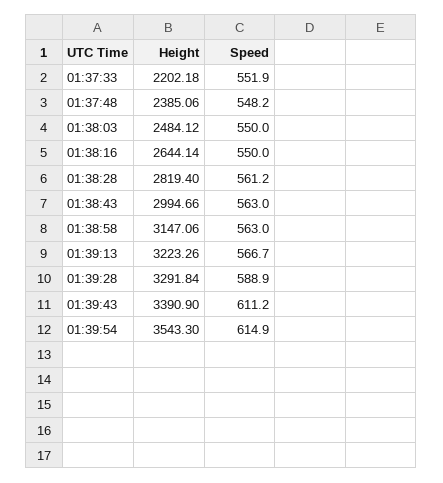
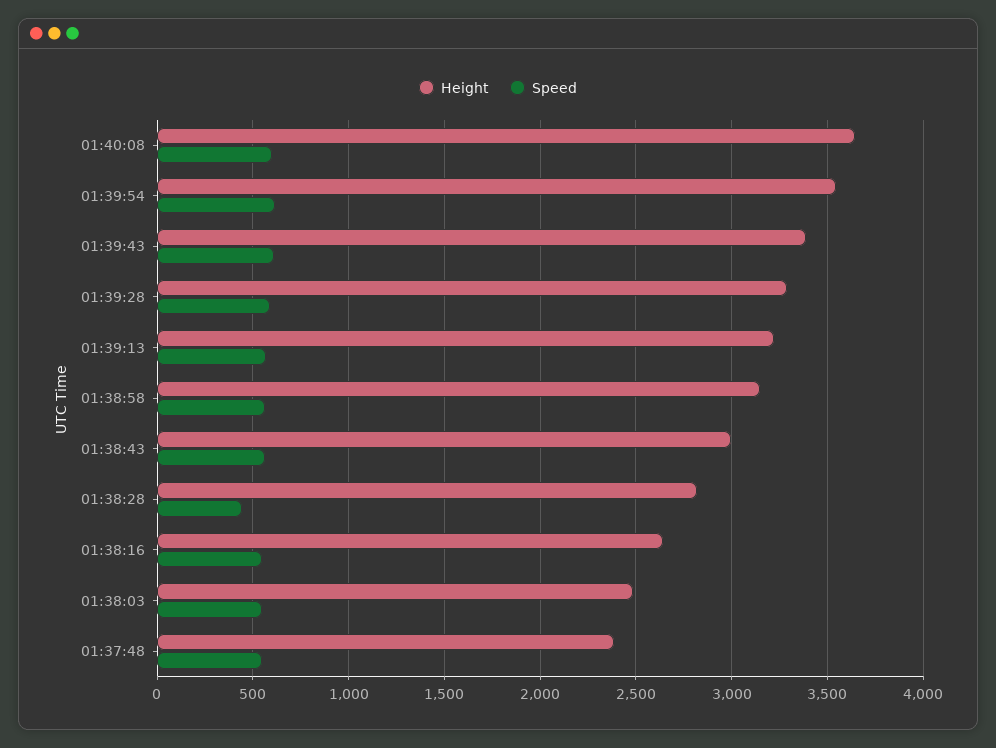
Height, 01:37:33: 2202.18 -> none
Speed, 01:37:33: 551.9 -> none
Speed, 01:38:28: 561.2 -> 450
Height, 01:40:08: none -> 3650
Speed, 01:40:08: none -> 600

